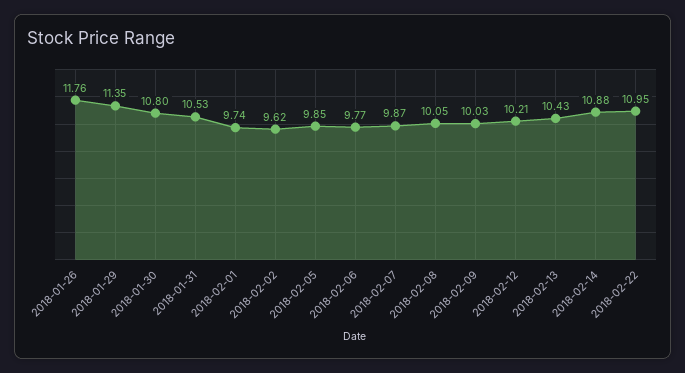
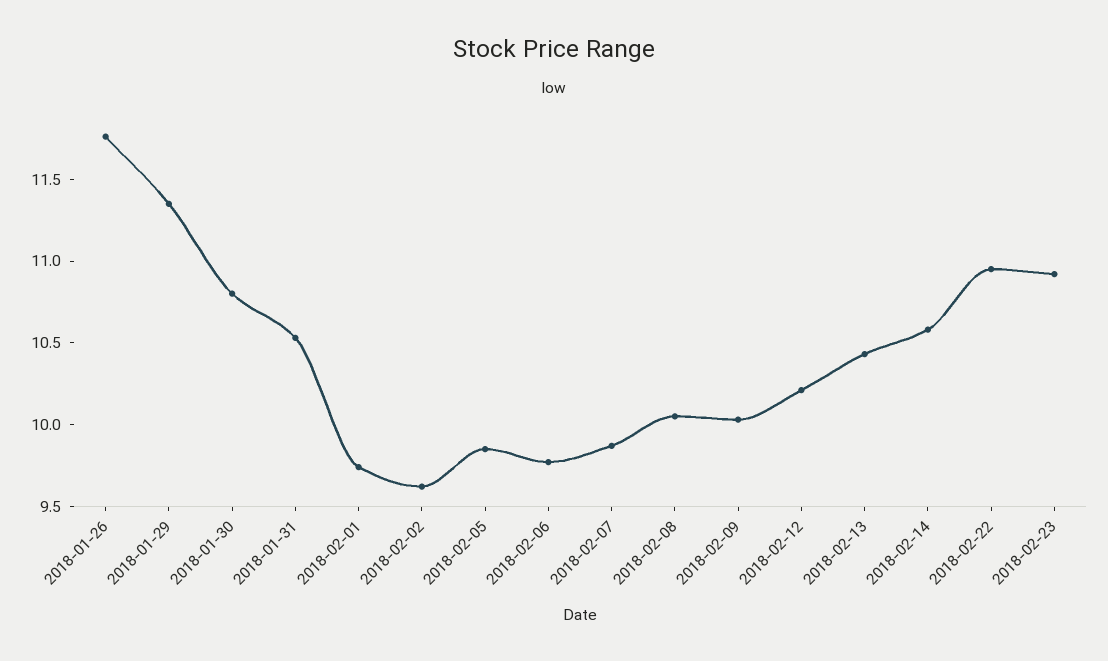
2018-02-14: 10.88 -> 10.6
2018-02-23: none -> 10.9

